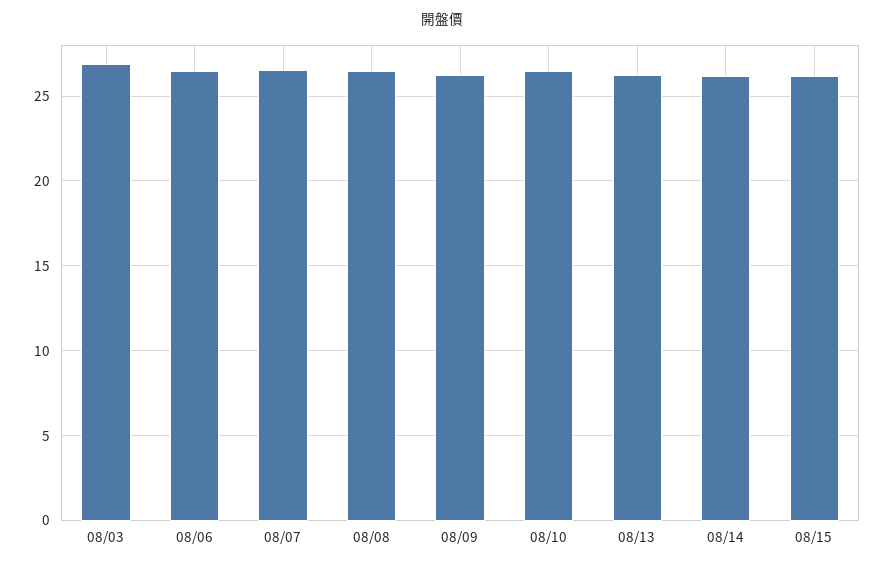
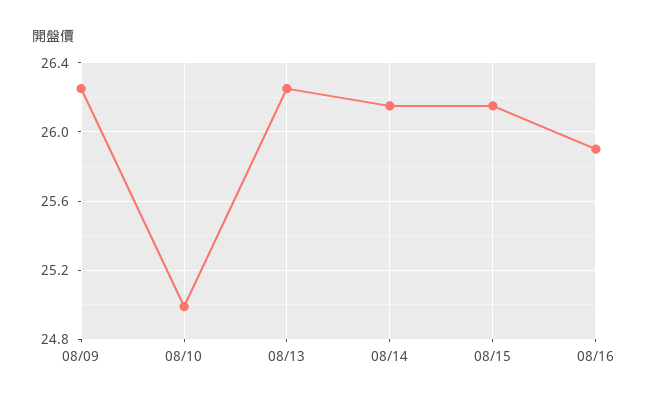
08/03: 27 -> none
08/06: 26.5 -> none
08/07: 26.5 -> none
08/08: 26.5 -> none
08/10: 26.5 -> 25
08/16: none -> 25.9

